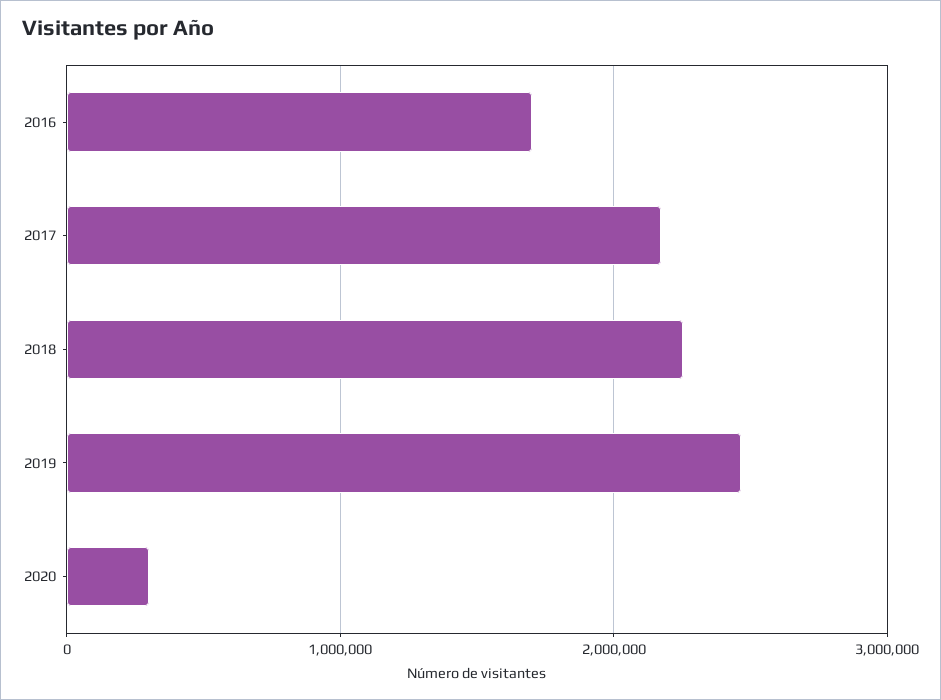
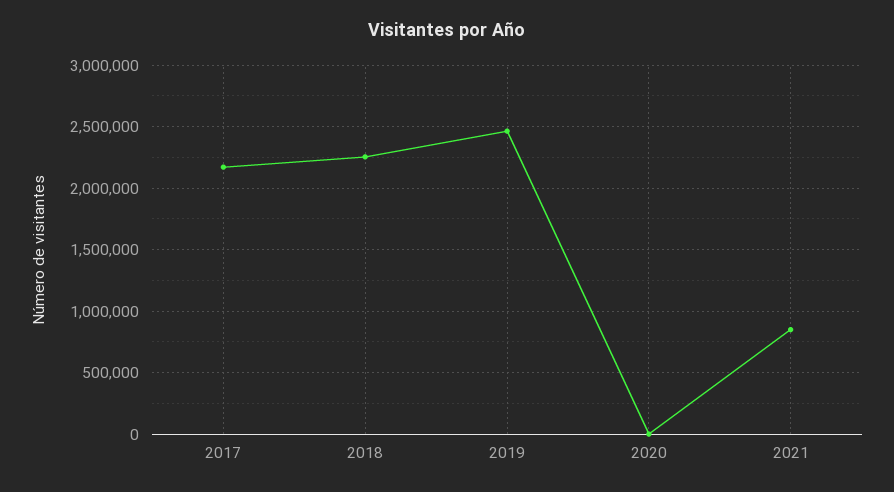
2016: 1700000 -> none
2020: 300000 -> 0
2021: none -> 850000

